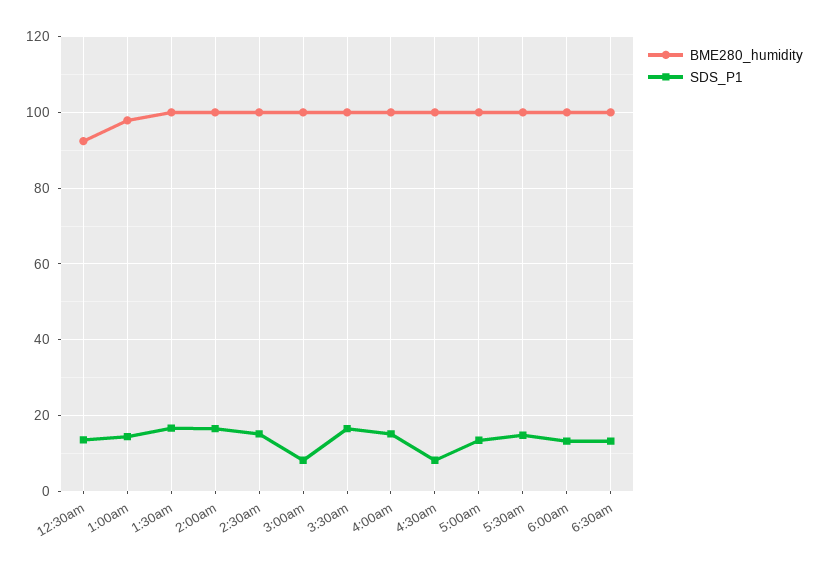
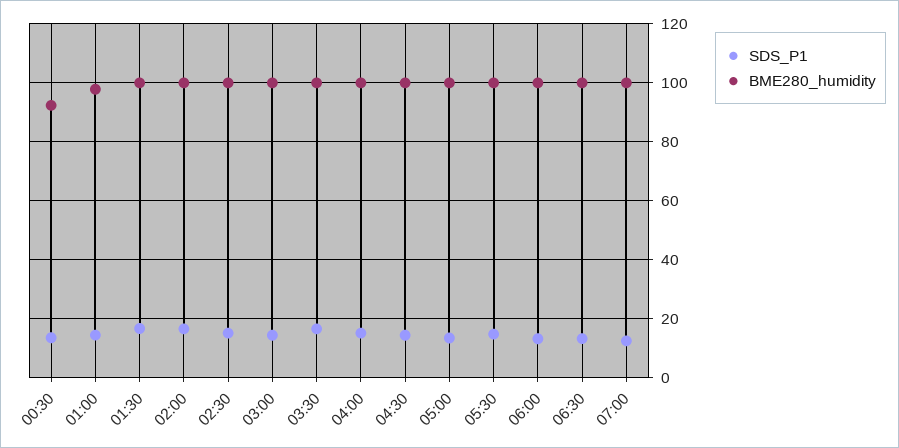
SDS_P1, 3:00am: 8 -> 15
SDS_P1, 4:30am: 8 -> 15
SDS_P1, 07:00: none -> 12.5
BME280_humidity, 07:00: none -> 100

